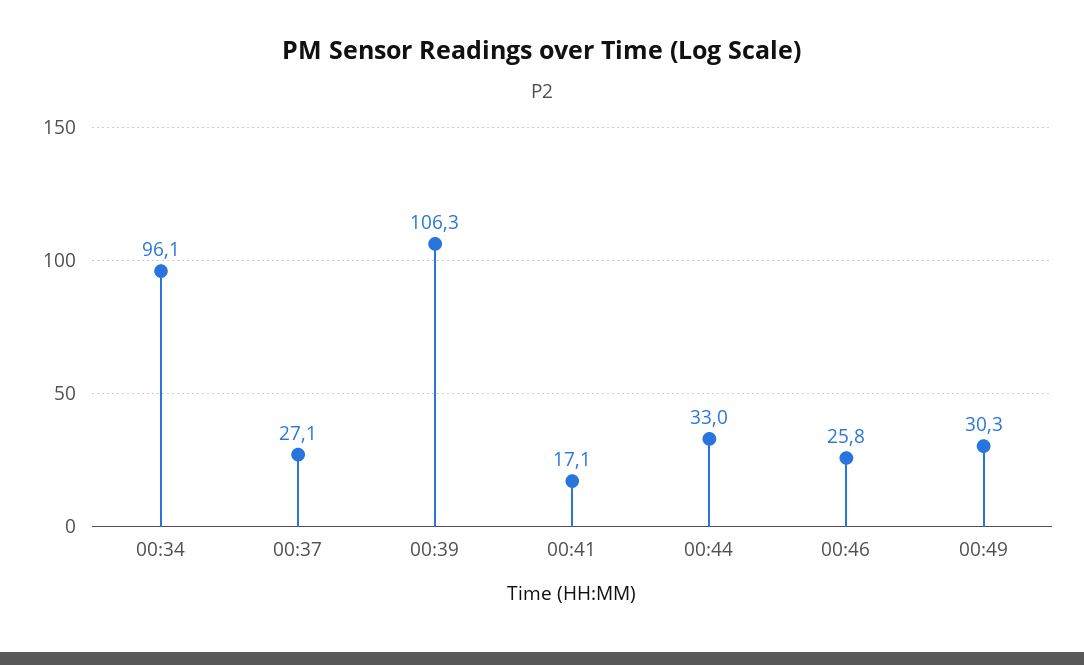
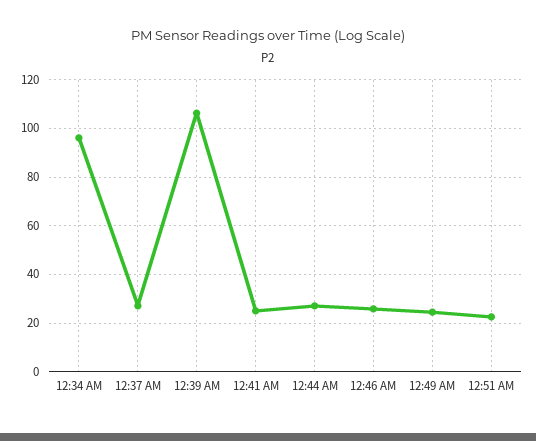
00:41: 17.1 -> 25
00:44: 33 -> 27.5
00:49: 30.3 -> 25
12:51 AM: none -> 22.5

